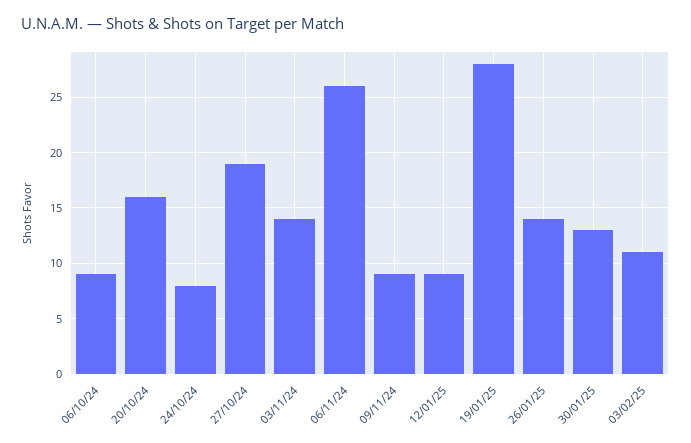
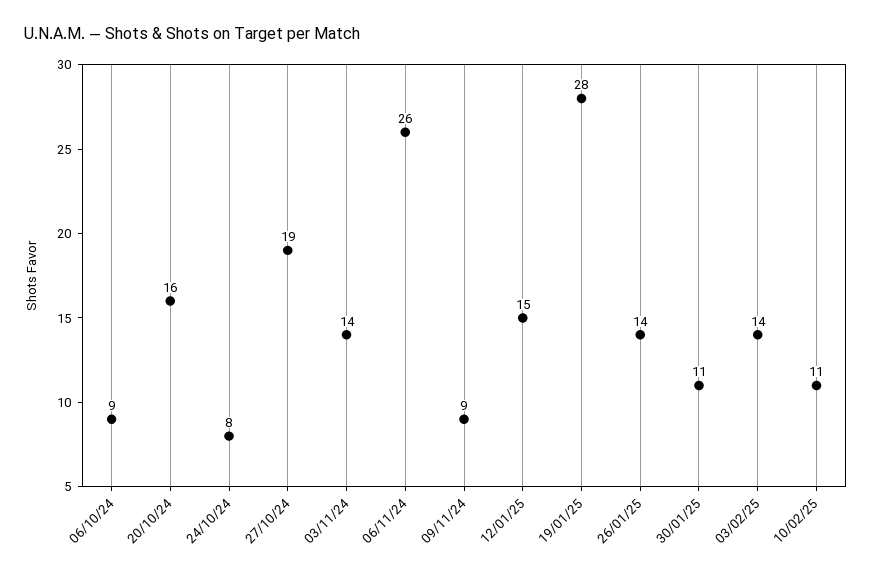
12/01/25: 9 -> 15
30/01/25: 13 -> 11
03/02/25: 11 -> 14
10/02/25: none -> 11

